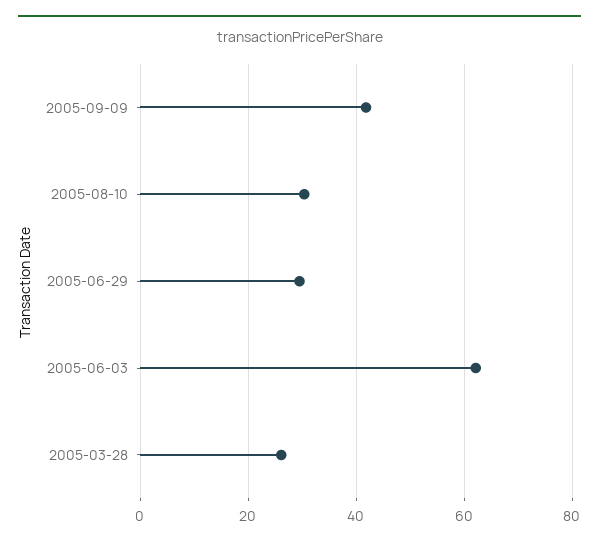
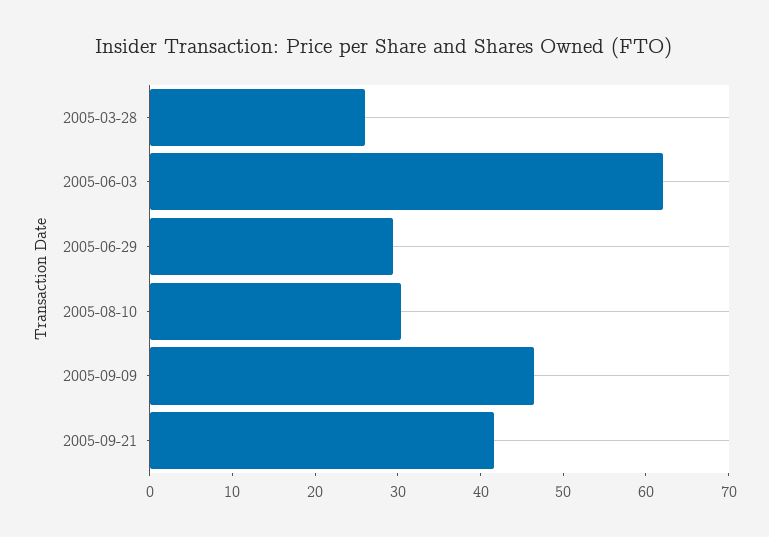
2005-09-09: 42 -> 46
2005-09-21: none -> 42

